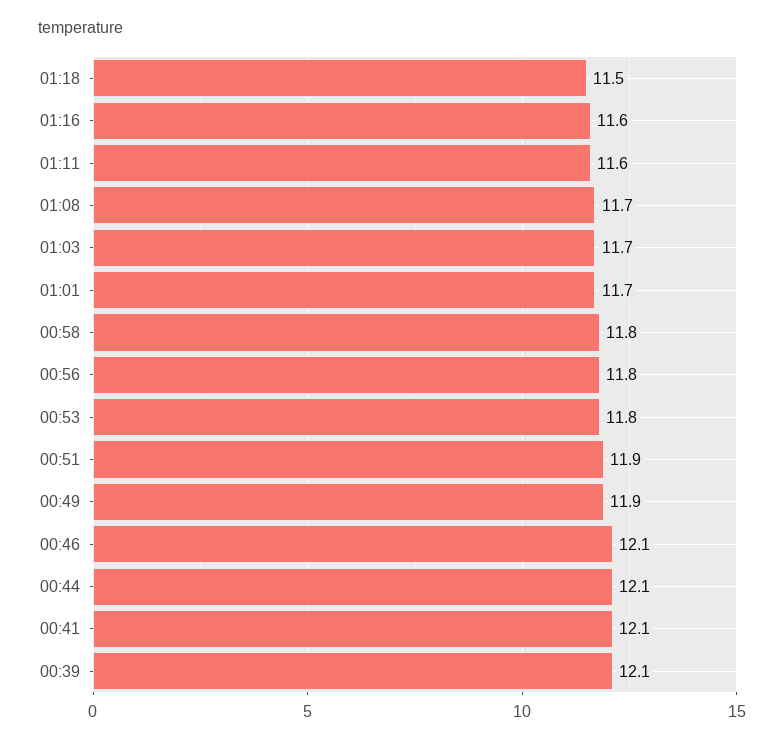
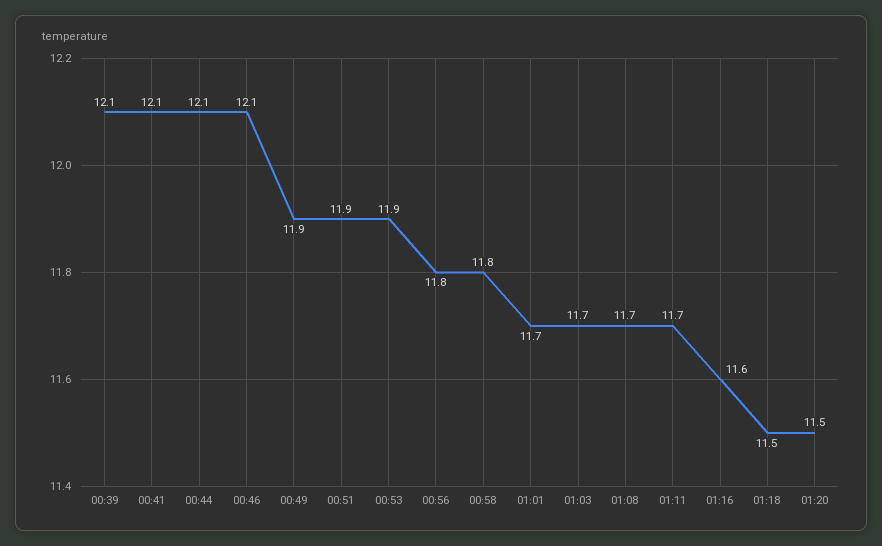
01:11: 11.6 -> 11.7
00:53: 11.8 -> 11.9
01:20: none -> 11.5

